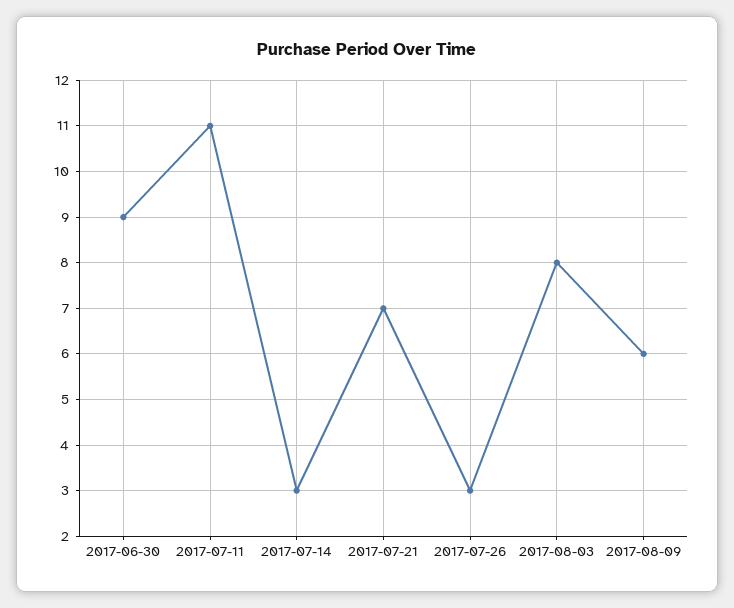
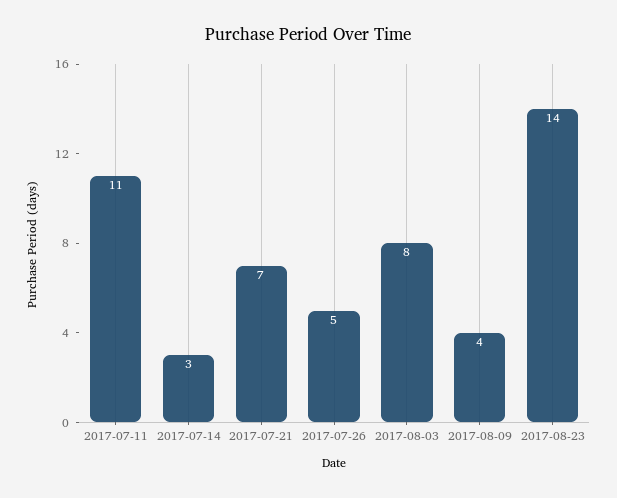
2017-06-30: 9 -> none
2017-07-26: 3 -> 5
2017-08-09: 6 -> 4
2017-08-23: none -> 14

